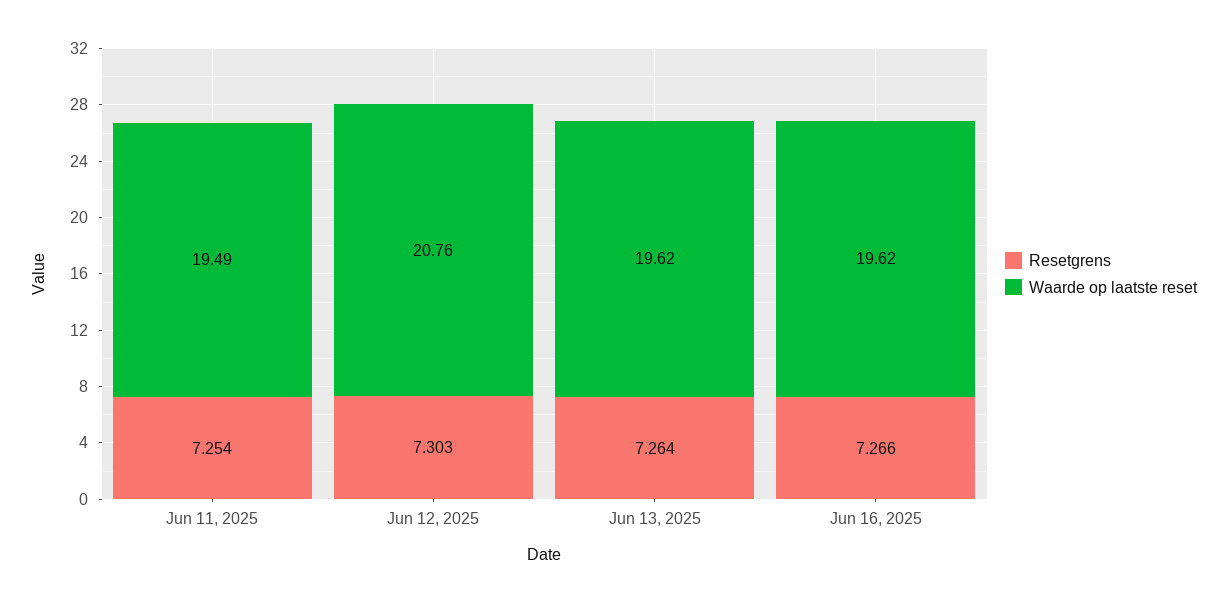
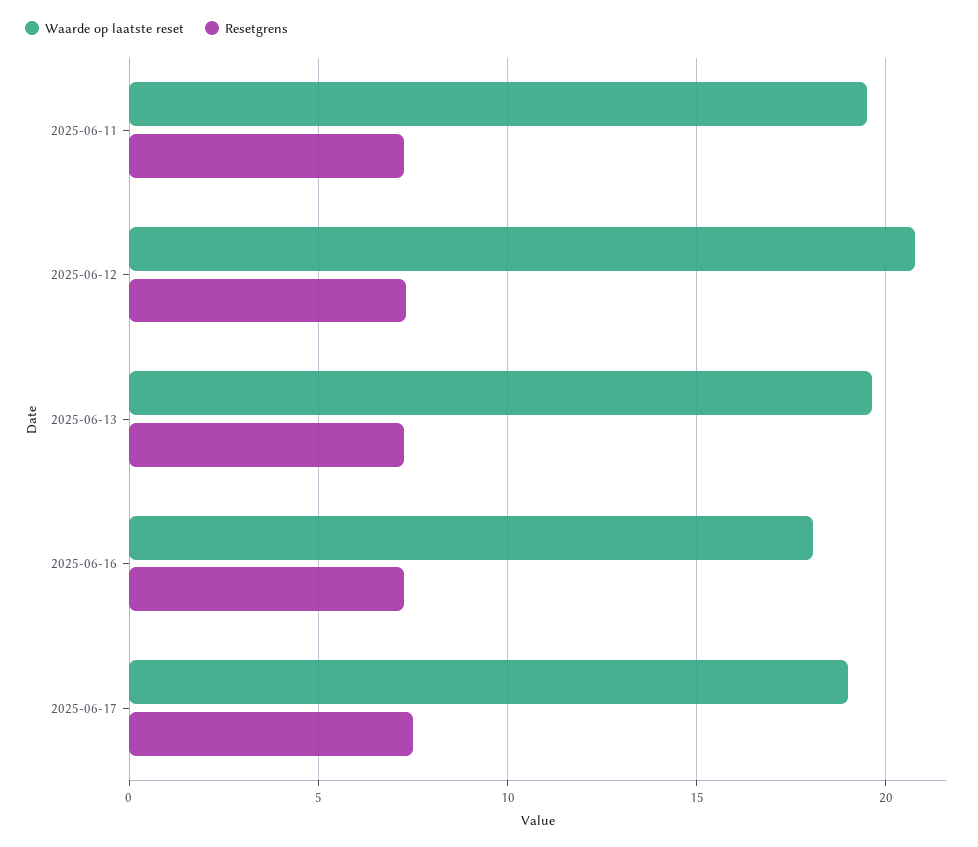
Waarde op laatste reset, Jun 16, 2025: 19.62 -> 18
Waarde op laatste reset, 2025-06-17: none -> 19
Resetgrens, 2025-06-17: none -> 7.5

